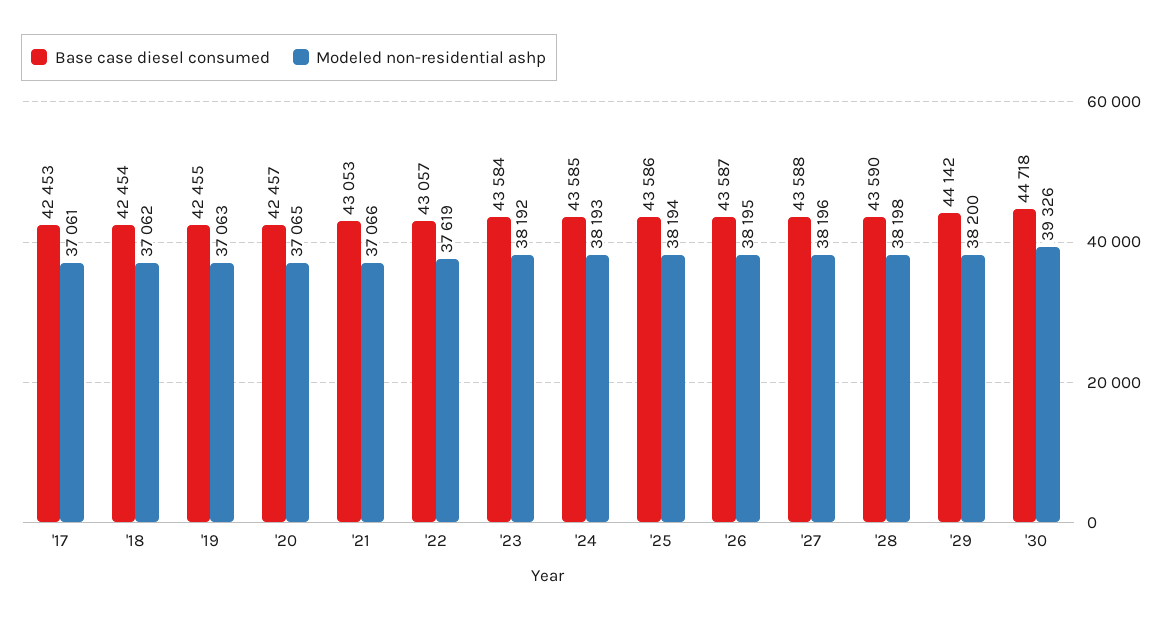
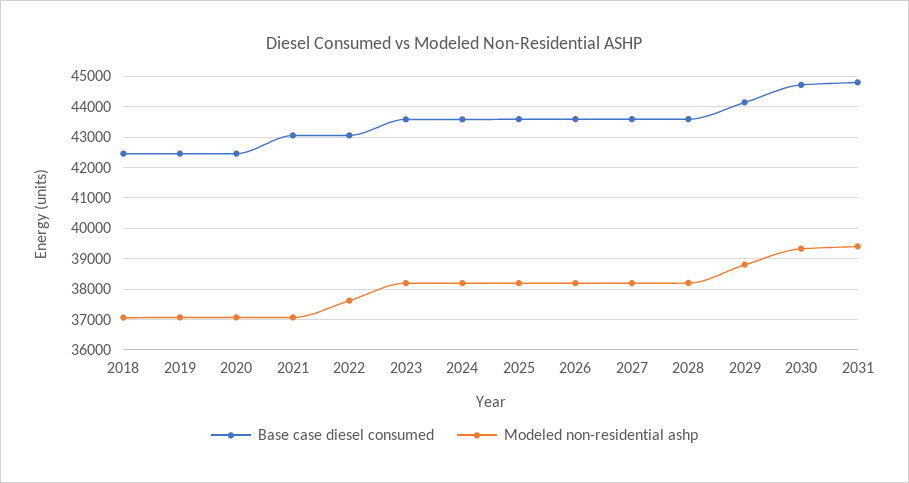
Base case diesel consumed, '17: 42453 -> none
Modeled non-residential ashp, '17: 37061 -> none
Modeled non-residential ashp, '29: 38200 -> 38800
Base case diesel consumed, 2031: none -> 44800
Modeled non-residential ashp, 2031: none -> 39400

